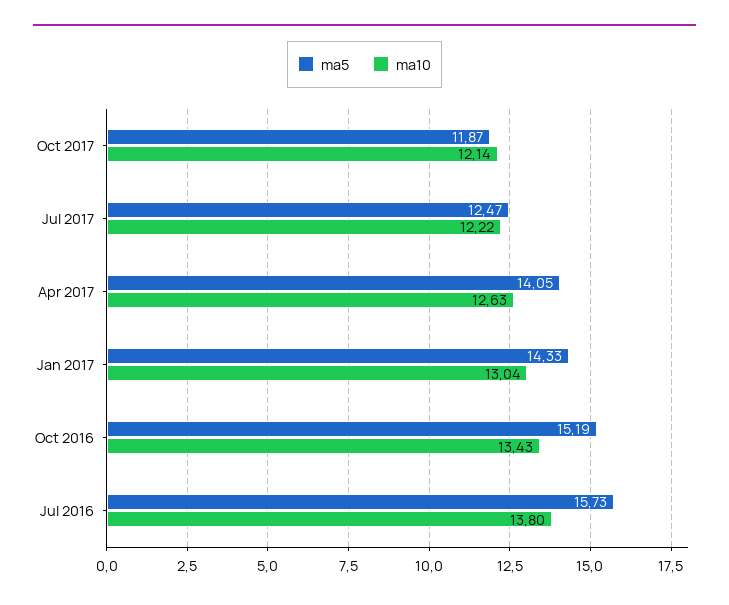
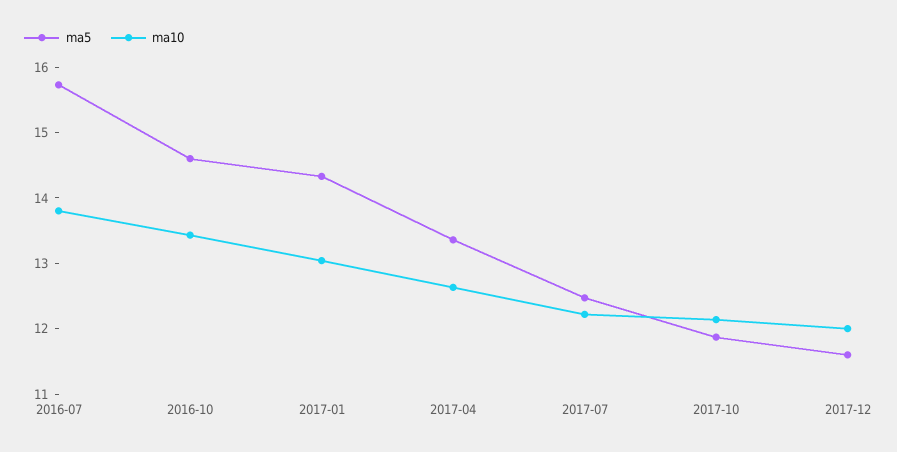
ma5, Apr 2017: 14.05 -> 13.4
ma5, Oct 2016: 15.19 -> 14.6
ma5, 2017-12: none -> 11.6
ma10, 2017-12: none -> 12

